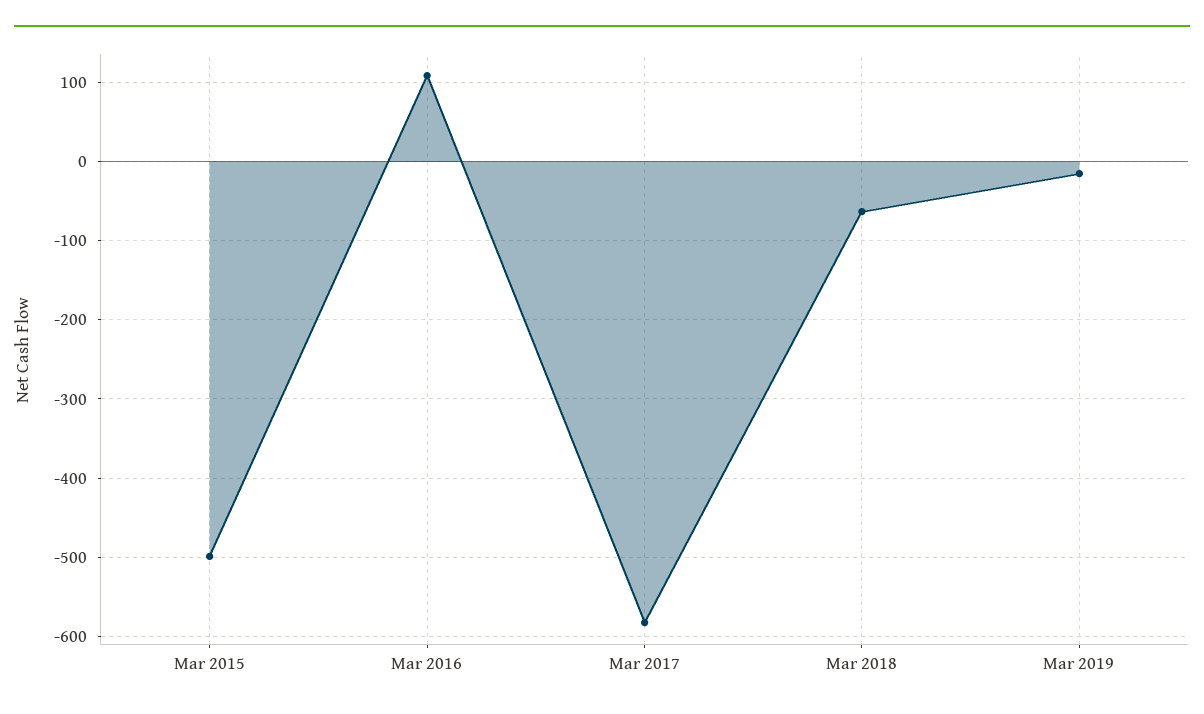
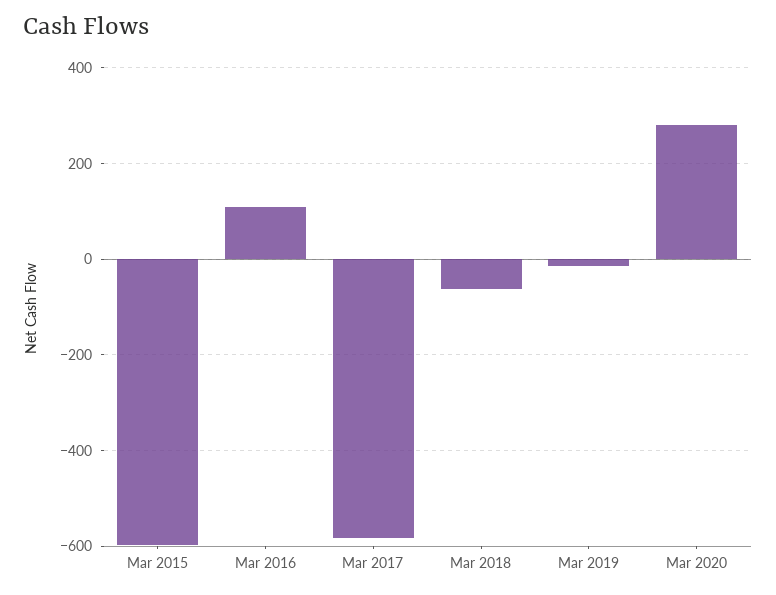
Mar 2015: -500 -> -600
Mar 2020: none -> 280

